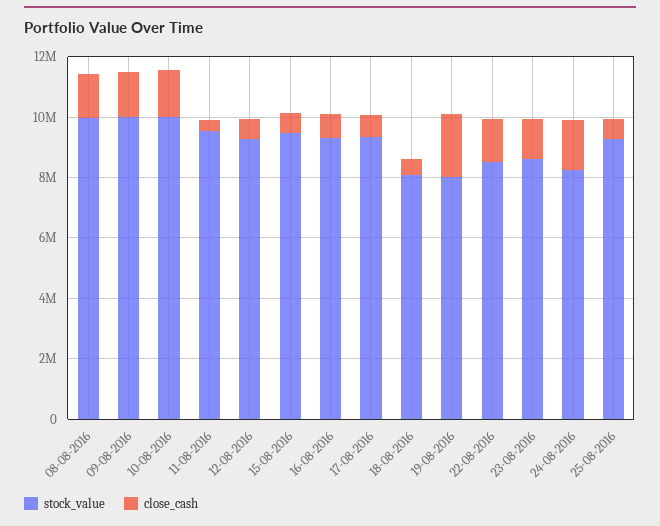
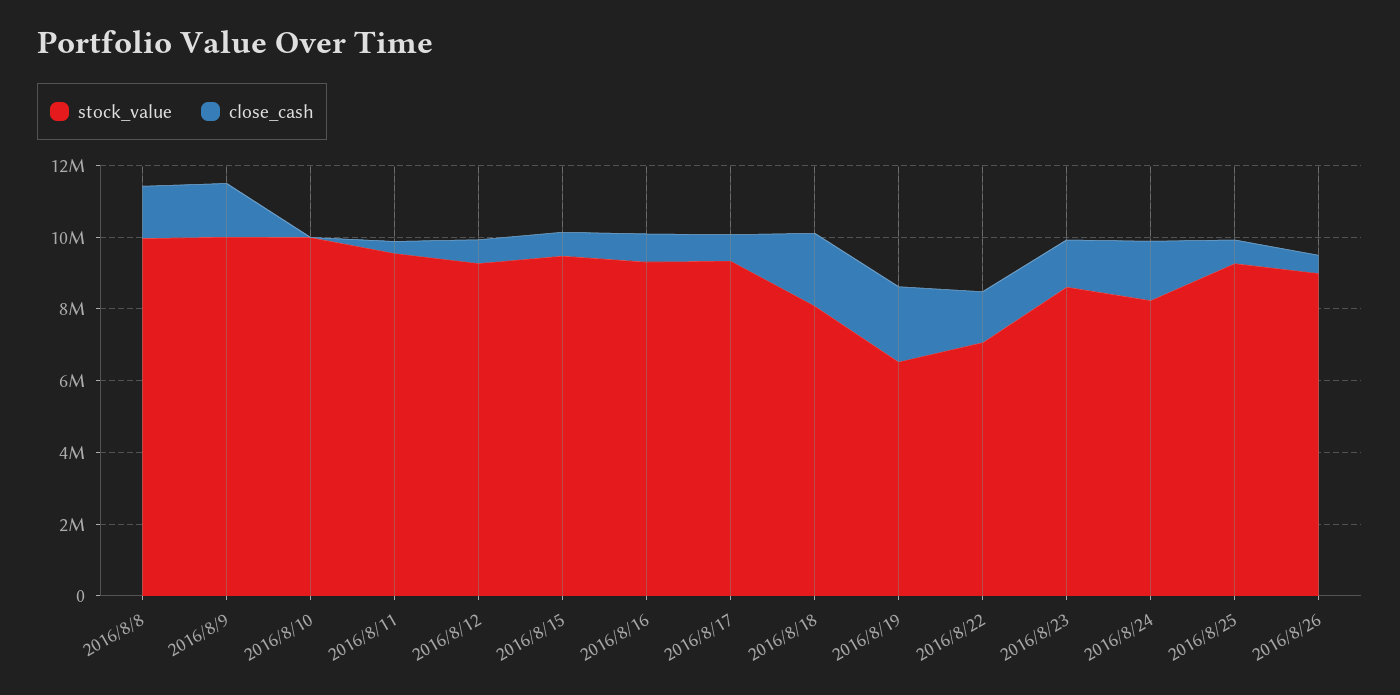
close_cash, 10-08-2016: 1500000 -> 0
close_cash, 18-08-2016: 500000 -> 2000000
stock_value, 19-08-2016: 8000000 -> 6500000
stock_value, 22-08-2016: 8500000 -> 7000000
stock_value, 2016/8/26: none -> 9000000
close_cash, 2016/8/26: none -> 500000

